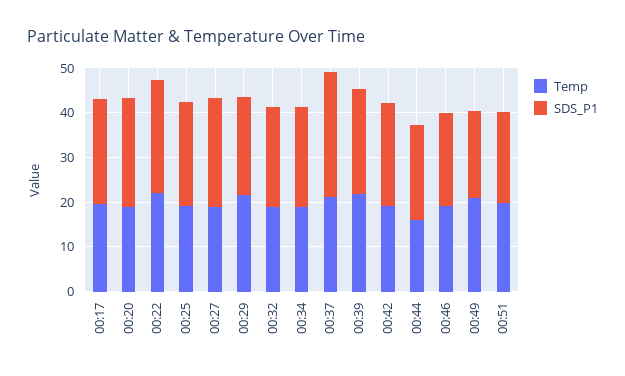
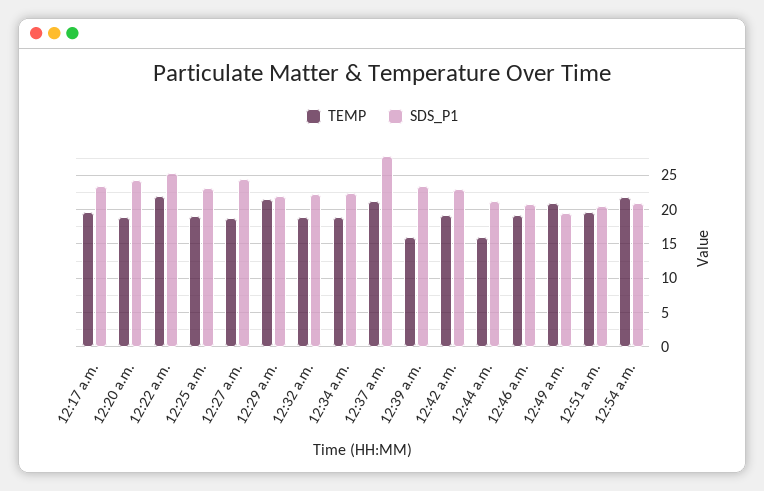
Temp, 00:39: 22 -> 16
Temp, 12:54 a.m.: none -> 22
SDS_P1, 12:54 a.m.: none -> 21

